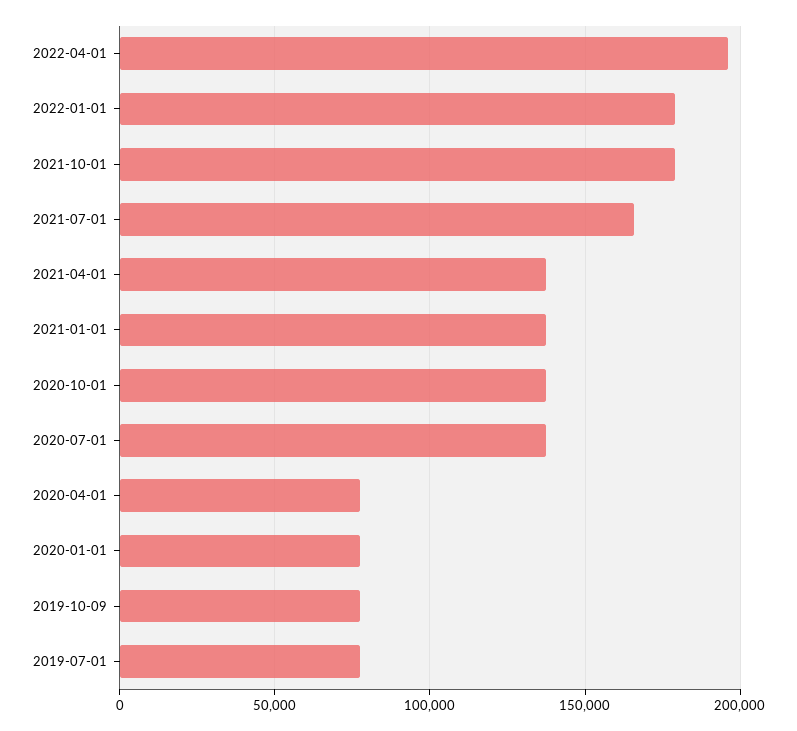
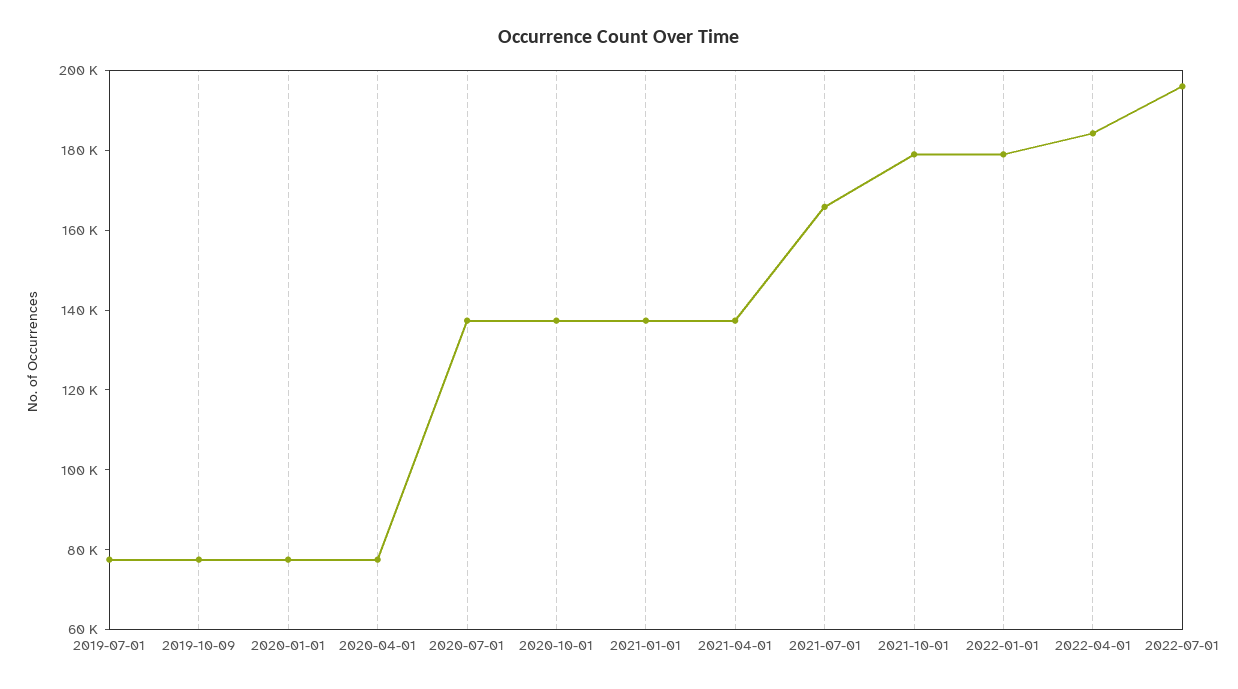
2022-04-01: 195000 -> 185000
2022-07-01: none -> 195000

